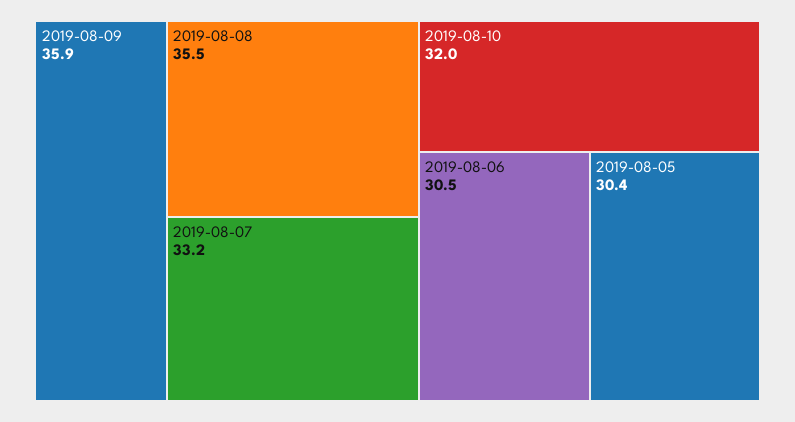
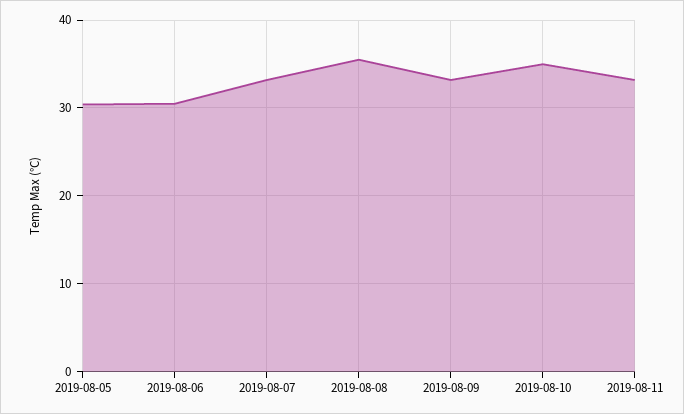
2019-08-09: 35.9 -> 33
2019-08-10: 32 -> 35
2019-08-11: none -> 33

